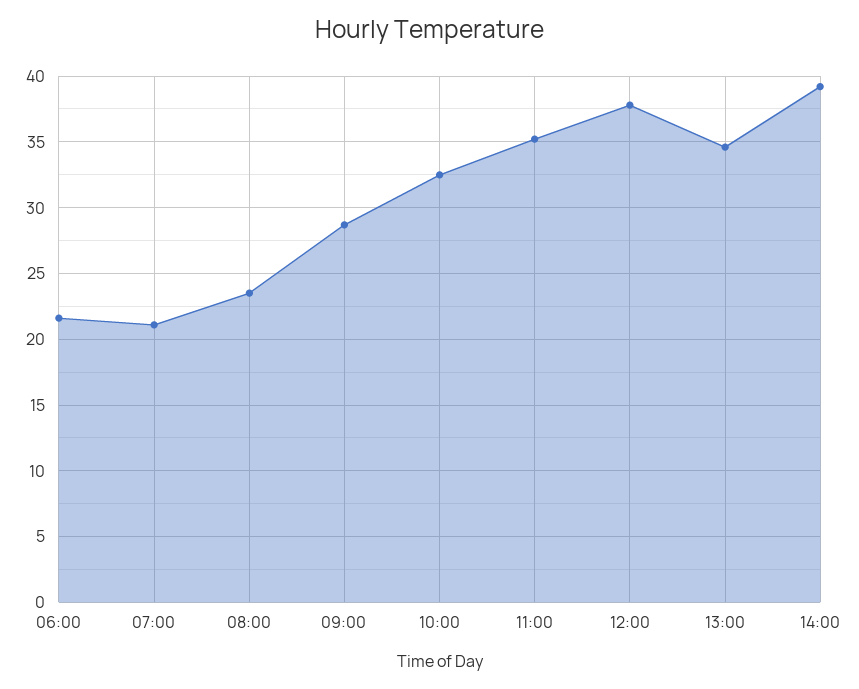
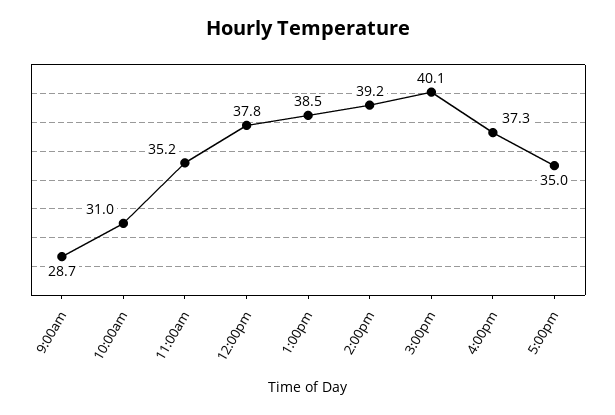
06:00: 21.5 -> none
07:00: 21 -> none
08:00: 23.5 -> none
10:00: 32.5 -> 31
13:00: 34.5 -> 38.5
3:00pm: none -> 40.1
4:00pm: none -> 37.3
5:00pm: none -> 35

